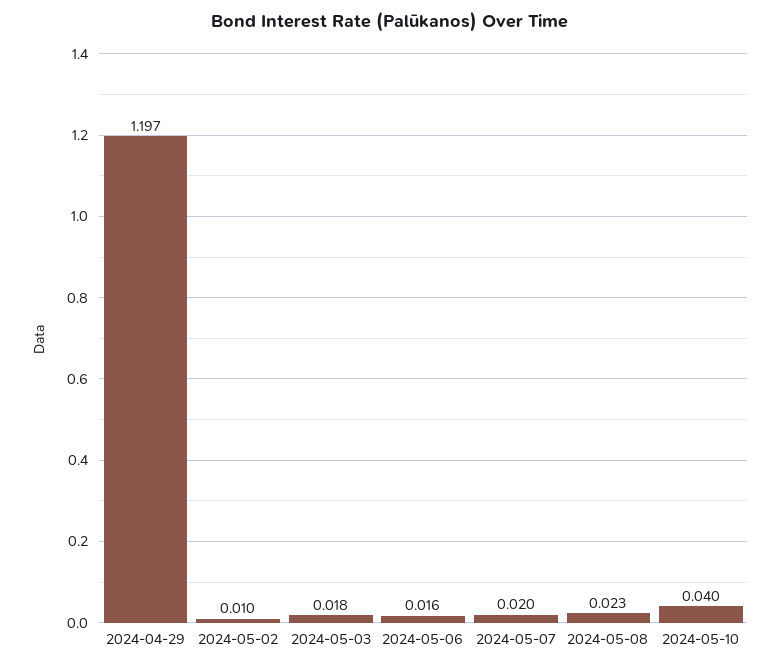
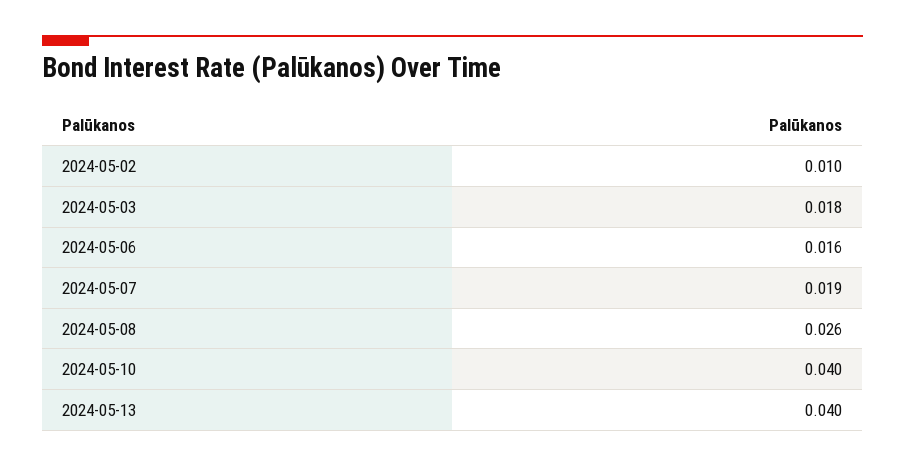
2024-04-29: 1.197 -> none
2024-05-07: 0.02 -> 0.019
2024-05-08: 0.023 -> 0.026
2024-05-13: none -> 0.04

